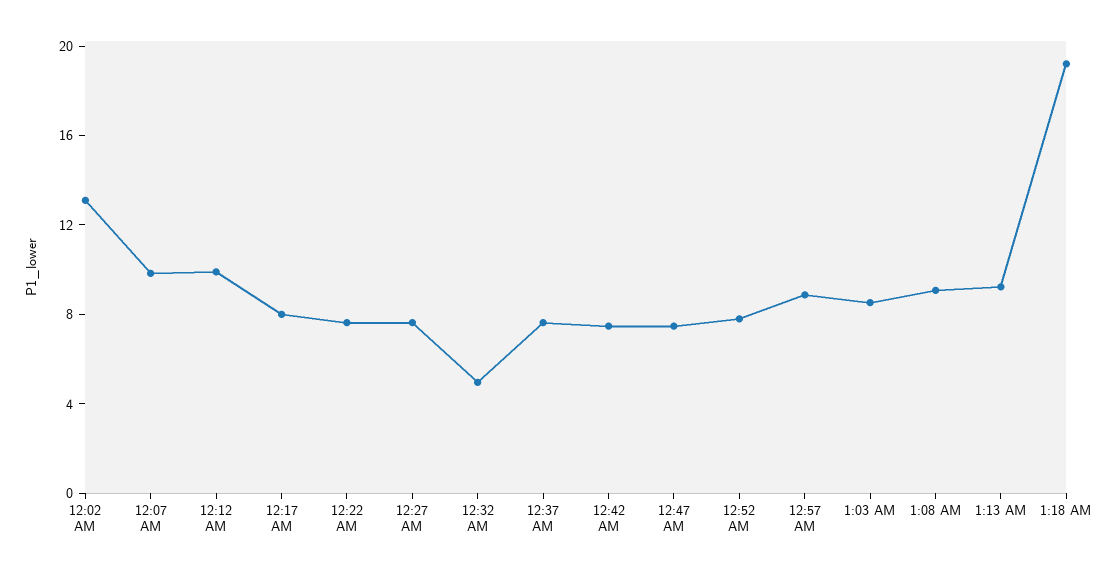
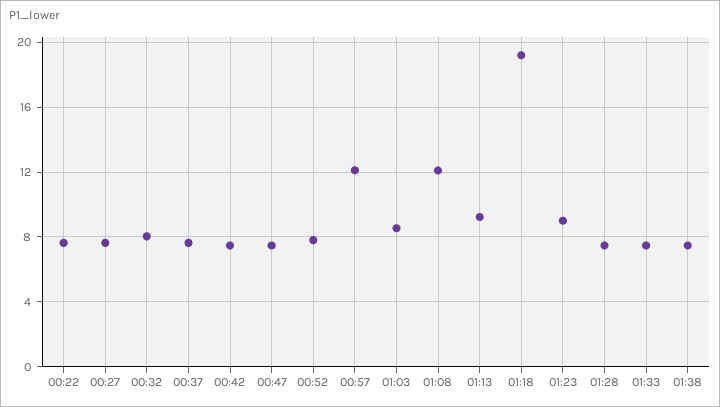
12:02 AM: 13 -> none
12:07 AM: 10 -> none
12:12 AM: 10 -> none
12:17 AM: 8 -> none
12:32 AM: 5 -> 8
12:57 AM: 9 -> 12
1:08 AM: 9 -> 12
01:23: none -> 9
01:28: none -> 7.5
01:33: none -> 7.5
01:38: none -> 7.5

